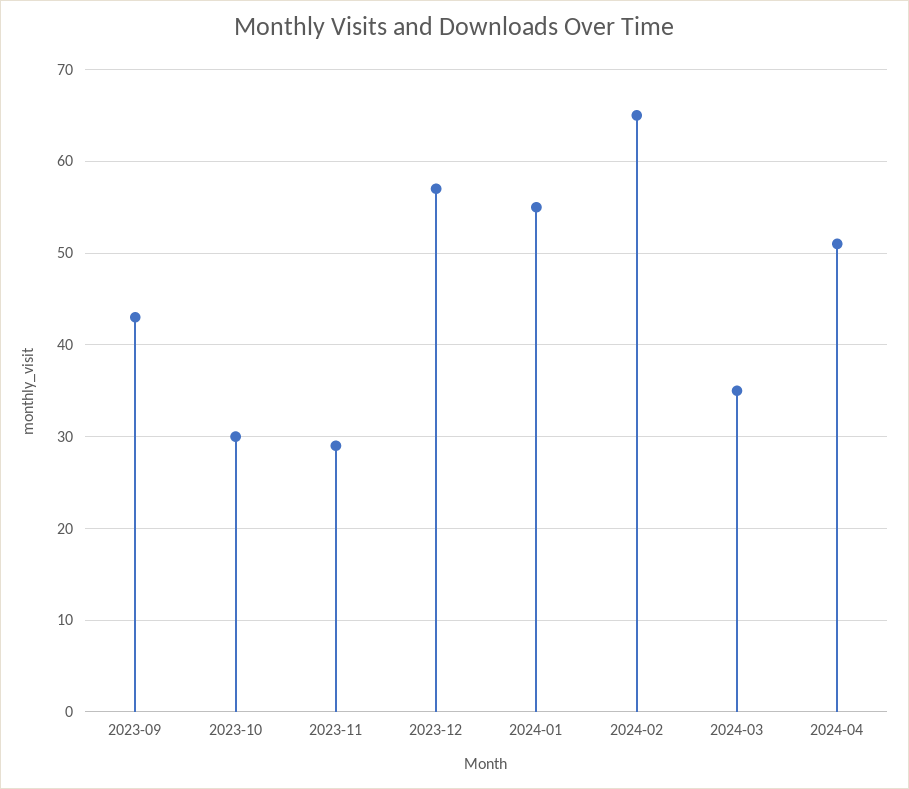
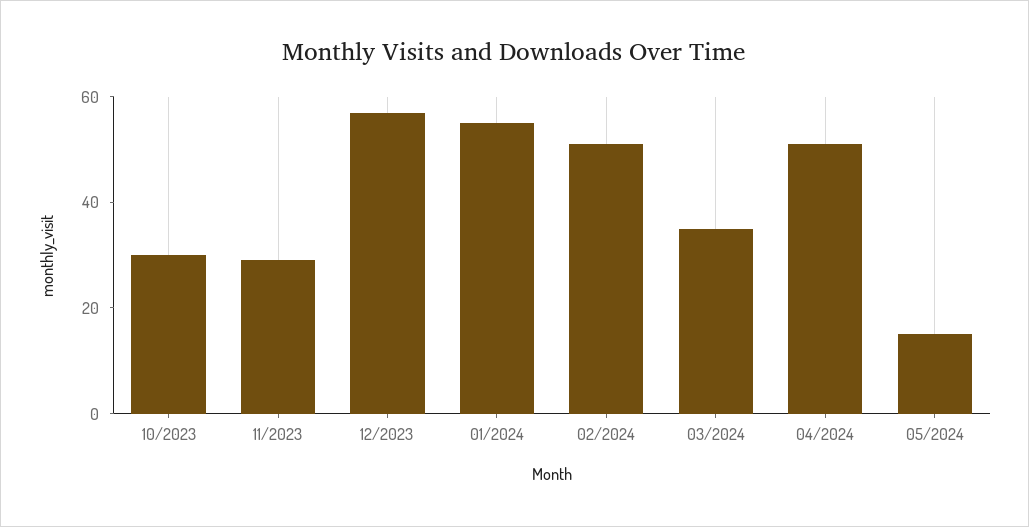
2023-09: 43 -> none
2024-02: 65 -> 50
05/2024: none -> 15

